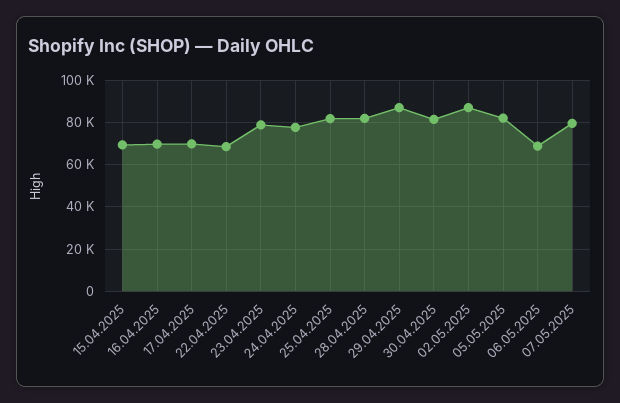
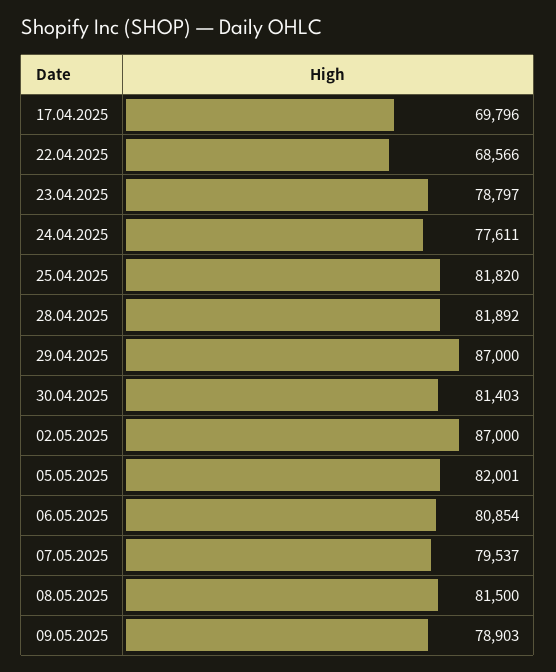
15.04.2025: 70000 -> none
16.04.2025: 70000 -> none
06.05.2025: 70000 -> 80854
08.05.2025: none -> 81500
09.05.2025: none -> 78903

